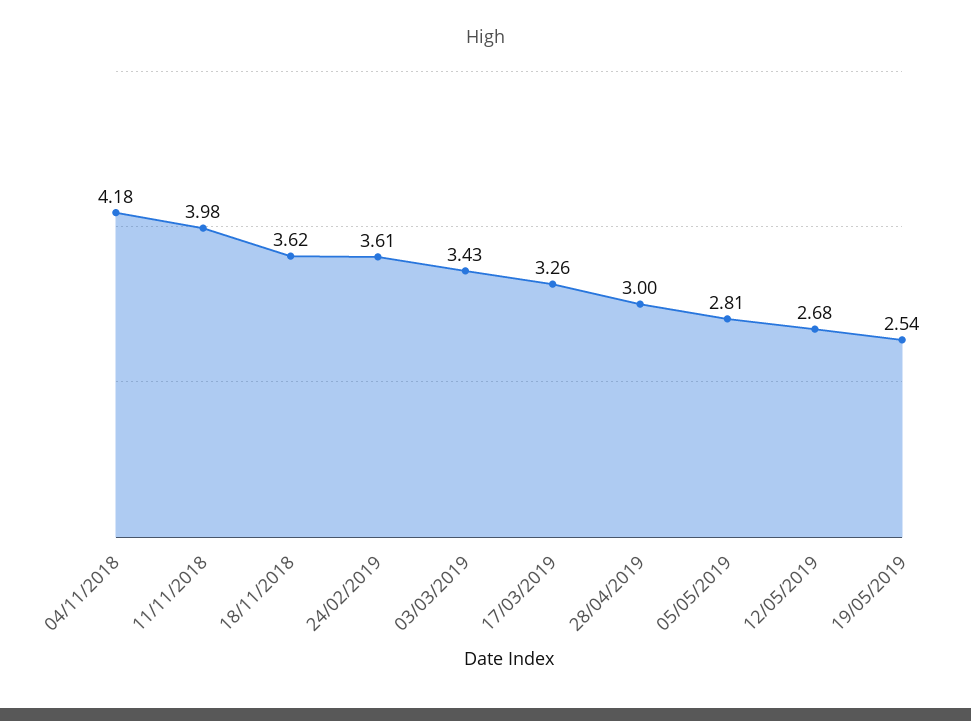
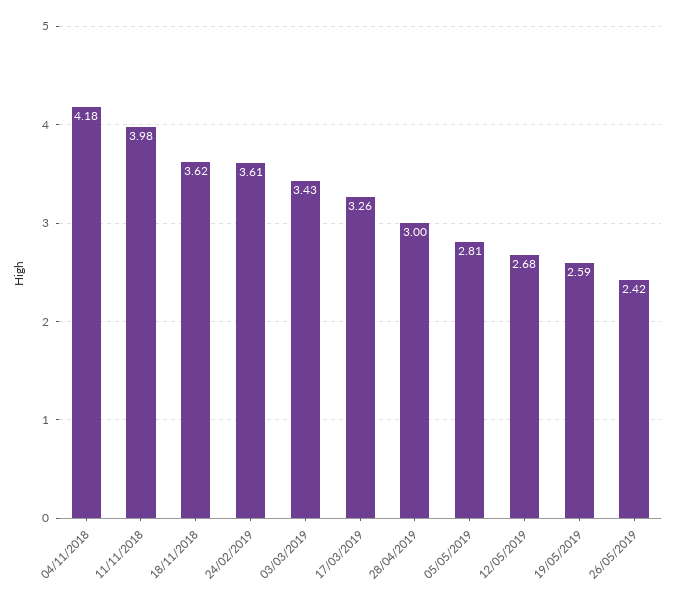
19/05/2019: 2.54 -> 2.59
26/05/2019: none -> 2.42

